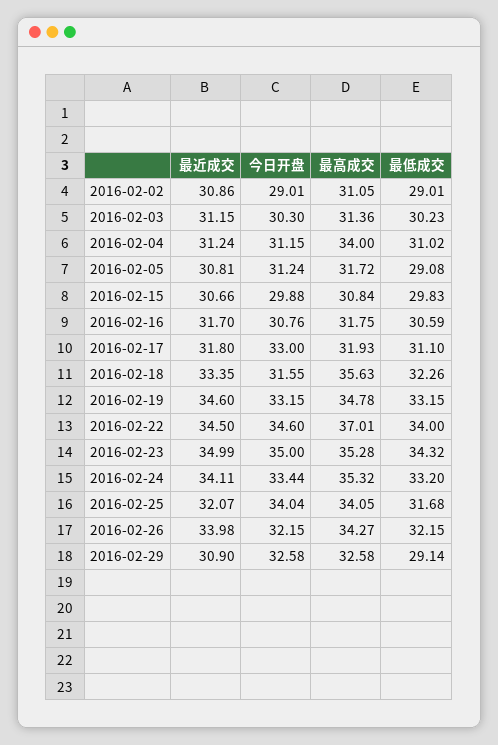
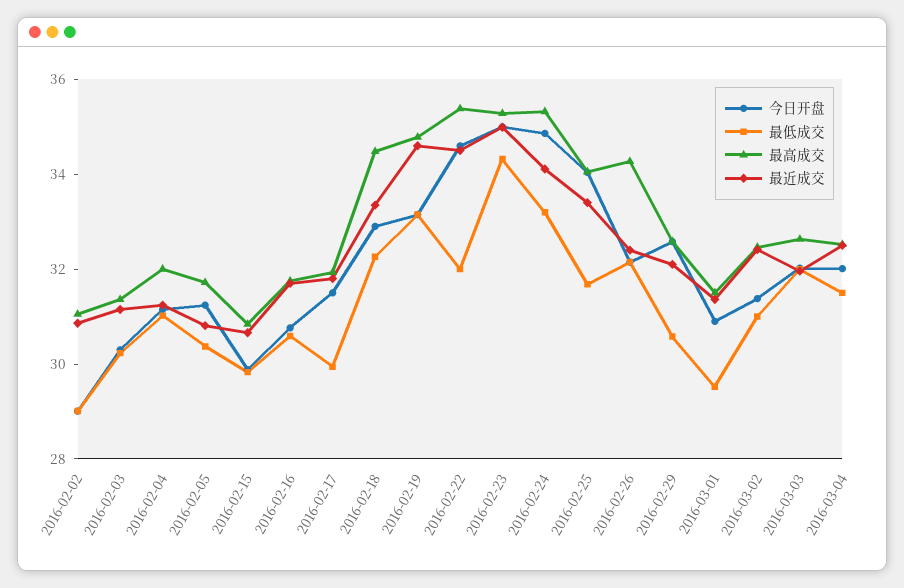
最高成交, 2016-02-04: 34 -> 32
最低成交, 2016-02-05: 29.08 -> 30.5
今日开盘, 2016-02-17: 33 -> 31.5
最低成交, 2016-02-17: 31.1 -> 30
今日开盘, 2016-02-18: 31.55 -> 33
最高成交, 2016-02-18: 35.63 -> 34.5
最高成交, 2016-02-22: 37.01 -> 35.5
最低成交, 2016-02-22: 34 -> 32
今日开盘, 2016-02-24: 33.44 -> 35
最近成交, 2016-02-25: 32.07 -> 33.5
最近成交, 2016-02-26: 33.98 -> 32.5
最近成交, 2016-02-29: 30.9 -> 32
最低成交, 2016-02-29: 29.14 -> 30.5
今日开盘, 2016-03-01: none -> 31
最低成交, 2016-03-01: none -> 29.5
最高成交, 2016-03-01: none -> 31.5
最近成交, 2016-03-01: none -> 31.5
今日开盘, 2016-03-02: none -> 31.5
最低成交, 2016-03-02: none -> 31
最高成交, 2016-03-02: none -> 32.5
最近成交, 2016-03-02: none -> 32.5
今日开盘, 2016-03-03: none -> 32
最低成交, 2016-03-03: none -> 32
最高成交, 2016-03-03: none -> 32.5
最近成交, 2016-03-03: none -> 32
今日开盘, 2016-03-04: none -> 32
最低成交, 2016-03-04: none -> 31.5
最高成交, 2016-03-04: none -> 32.5
最近成交, 2016-03-04: none -> 32.5

